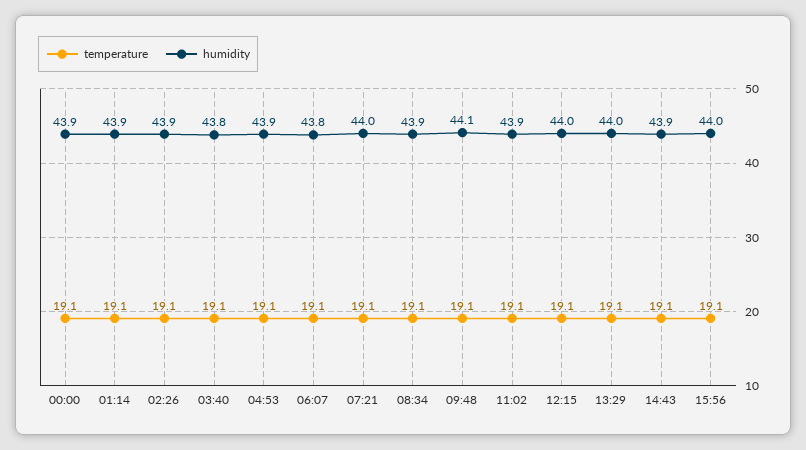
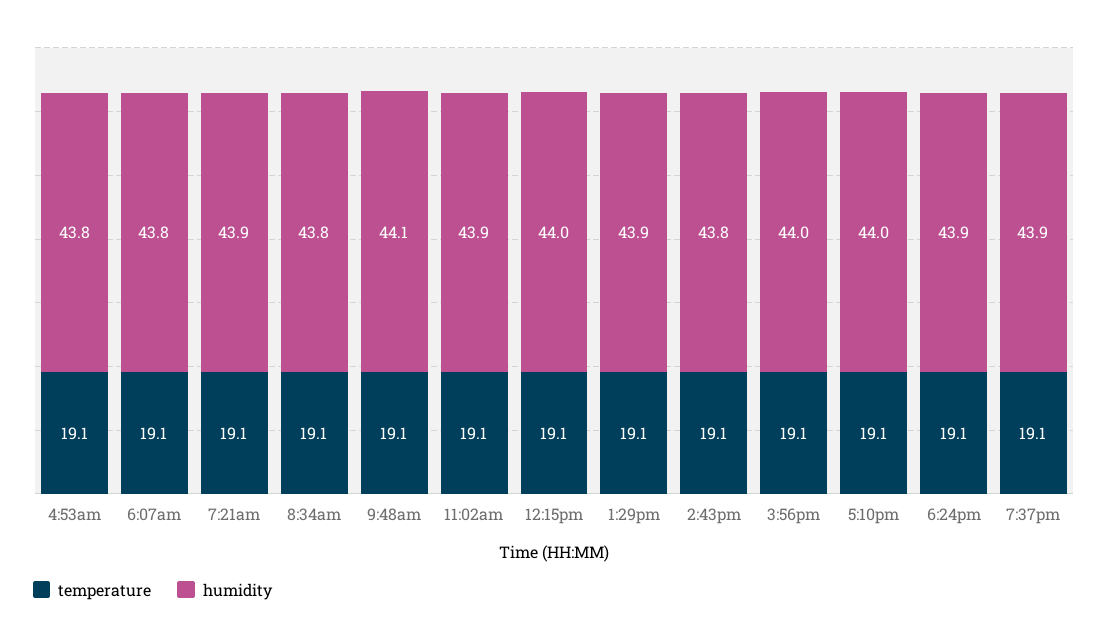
temperature, 00:00: 19.1 -> none
humidity, 00:00: 43.9 -> none
temperature, 01:14: 19.1 -> none
humidity, 01:14: 43.9 -> none
temperature, 02:26: 19.1 -> none
humidity, 02:26: 43.9 -> none
temperature, 03:40: 19.1 -> none
humidity, 03:40: 43.8 -> none
humidity, 04:53: 43.9 -> 43.8
humidity, 07:21: 44 -> 43.9
humidity, 08:34: 43.9 -> 43.8
humidity, 13:29: 44 -> 43.9
humidity, 14:43: 43.9 -> 43.8
temperature, 5:10pm: none -> 19.1
humidity, 5:10pm: none -> 44
temperature, 6:24pm: none -> 19.1
humidity, 6:24pm: none -> 43.9
temperature, 7:37pm: none -> 19.1
humidity, 7:37pm: none -> 43.9

